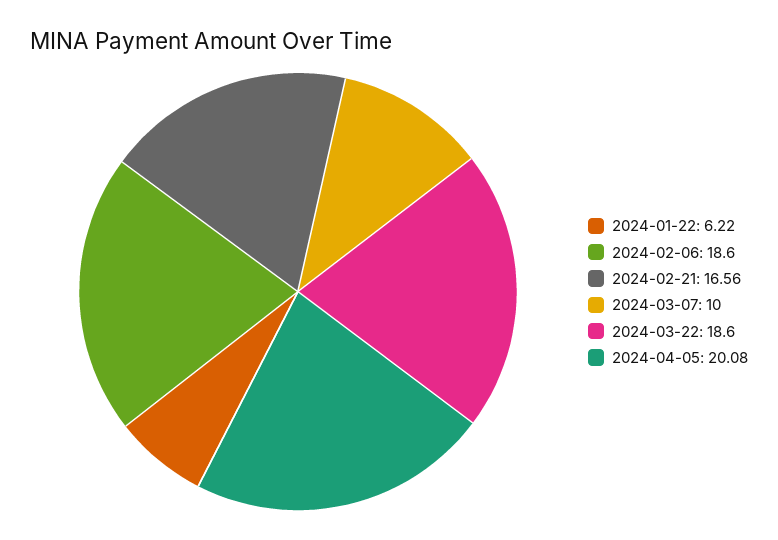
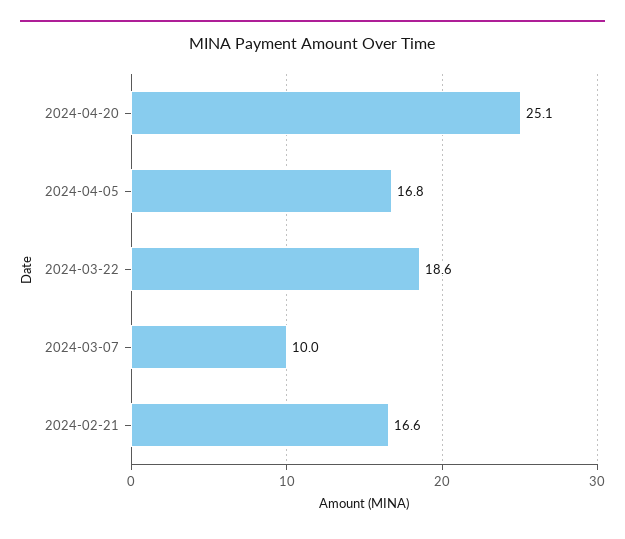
2024-01-22: 6.22 -> none
2024-02-06: 18.6 -> none
2024-04-05: 20.08 -> 16.8
2024-04-20: none -> 25.1

